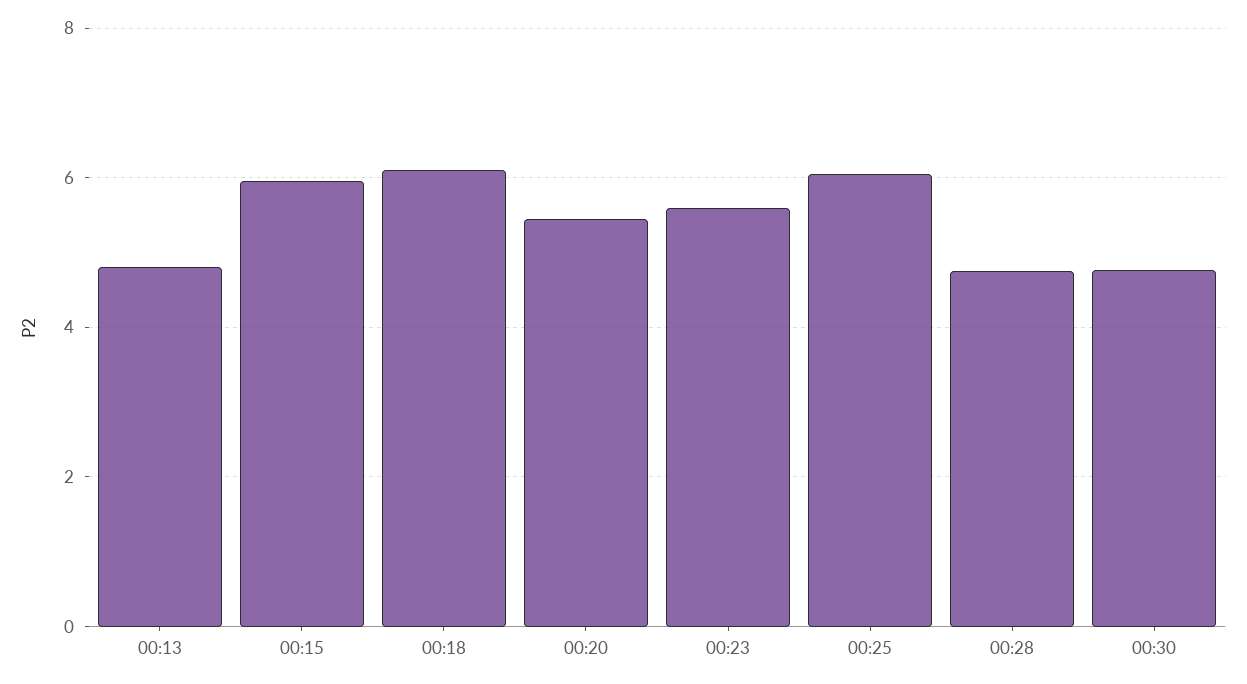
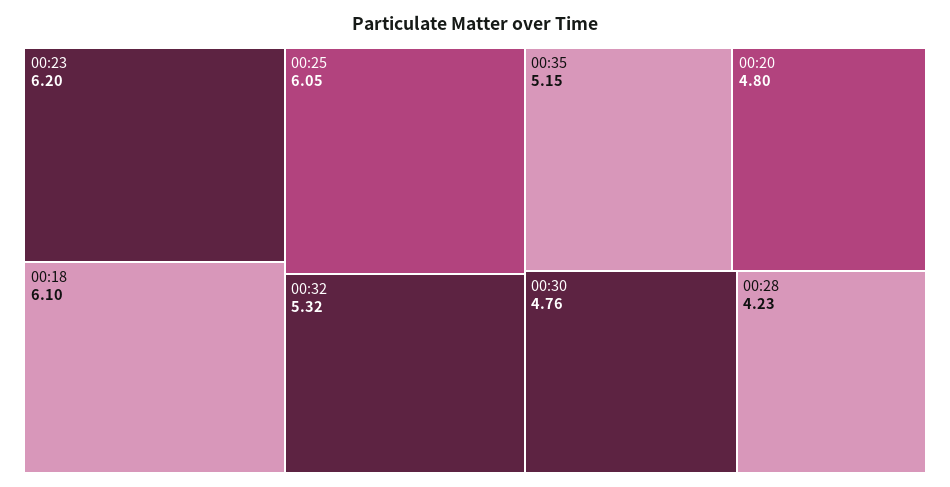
00:13: 4.8 -> none
00:15: 6 -> none
00:20: 5.4 -> 4.8
00:23: 5.6 -> 6.2
00:28: 4.8 -> 4.23
00:32: none -> 5.32
00:35: none -> 5.15

